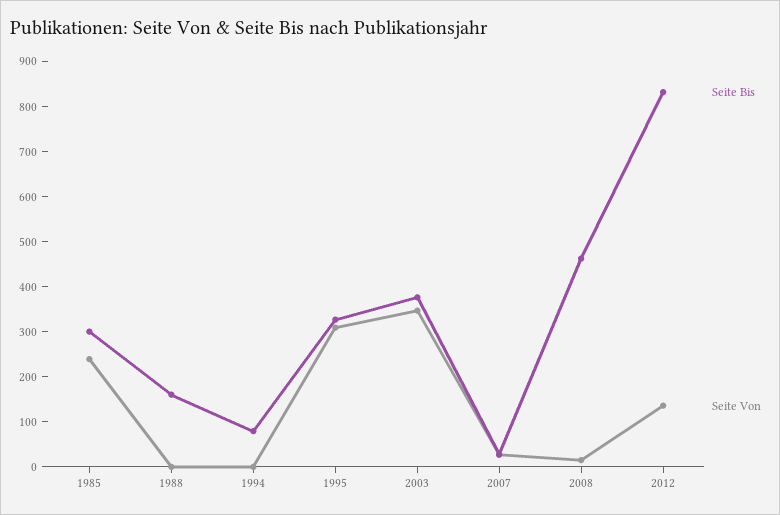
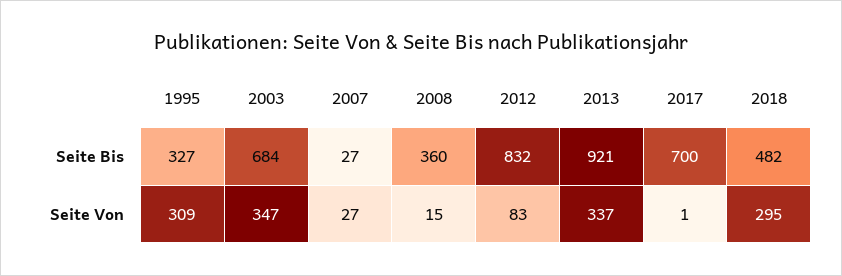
Seite Bis, 1985: 300 -> none
Seite Von, 1985: 240 -> none
Seite Bis, 1988: 160 -> none
Seite Von, 1988: 0 -> none
Seite Bis, 1994: 80 -> none
Seite Von, 1994: 0 -> none
Seite Bis, 2003: 380 -> 684
Seite Bis, 2008: 460 -> 360
Seite Von, 2012: 140 -> 83
Seite Bis, 2013: none -> 921
Seite Bis, 2017: none -> 700
Seite Bis, 2018: none -> 482
Seite Von, 2013: none -> 337
Seite Von, 2017: none -> 1
Seite Von, 2018: none -> 295

